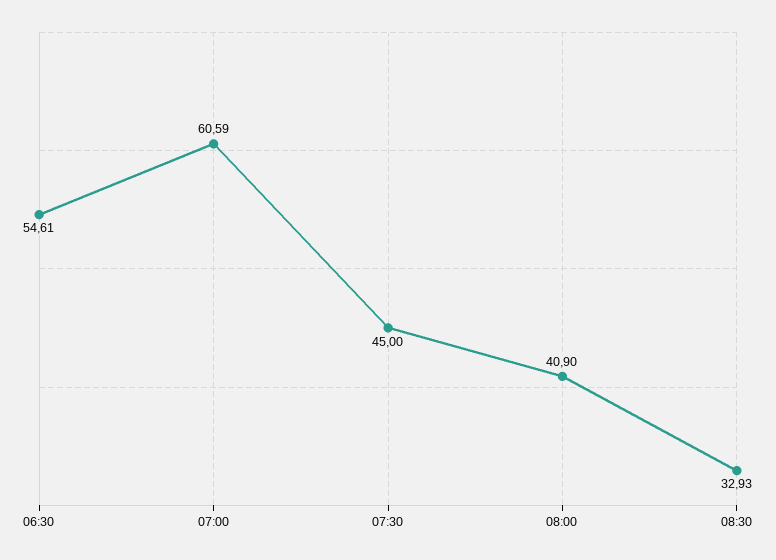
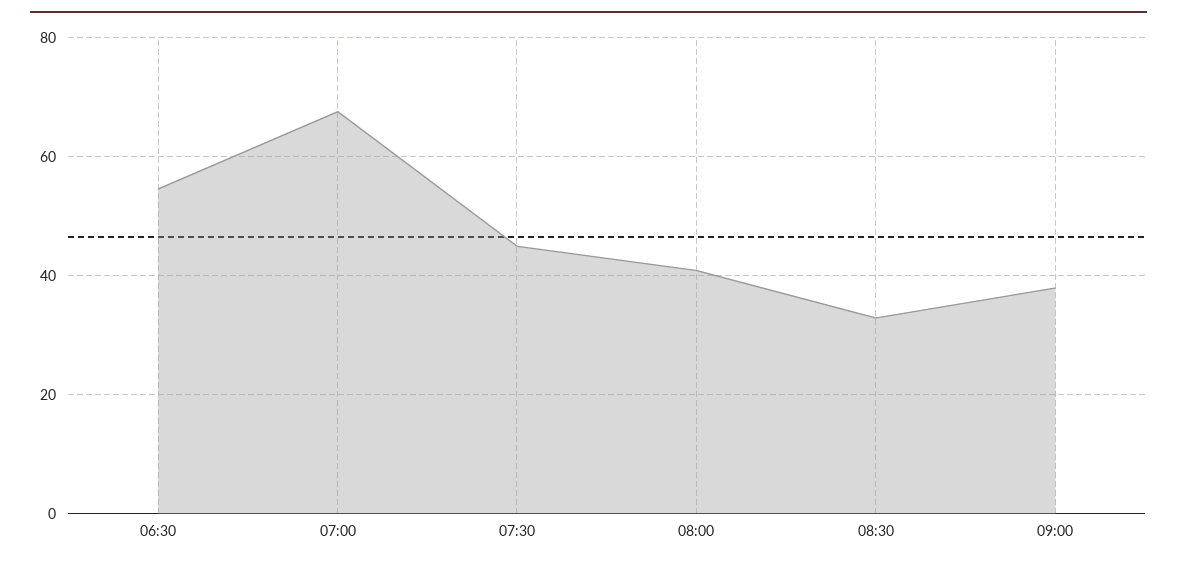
07:00: 60.59 -> 68
09:00: none -> 38

